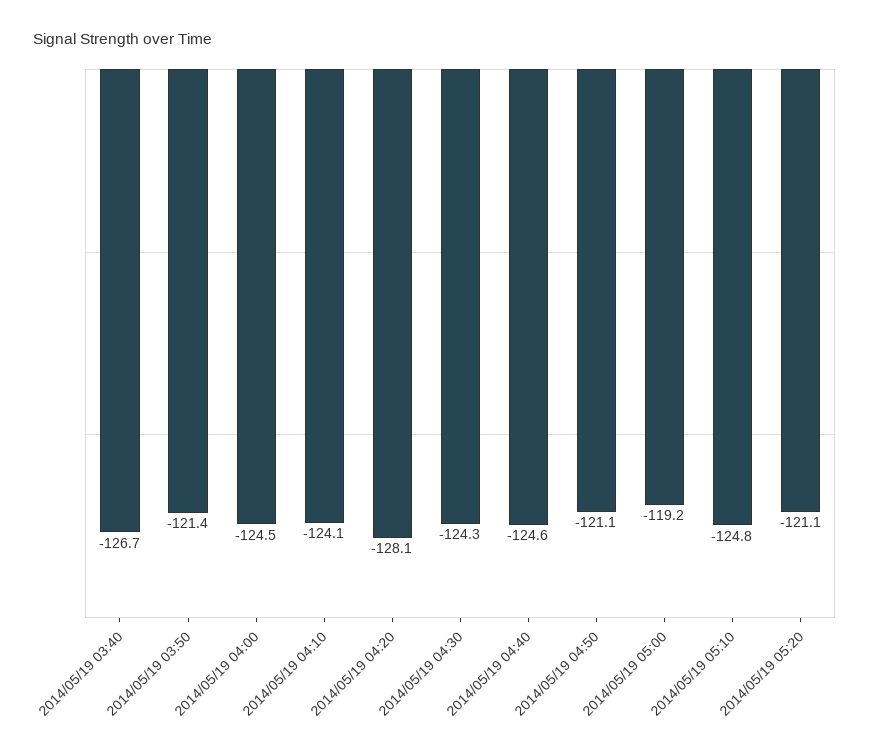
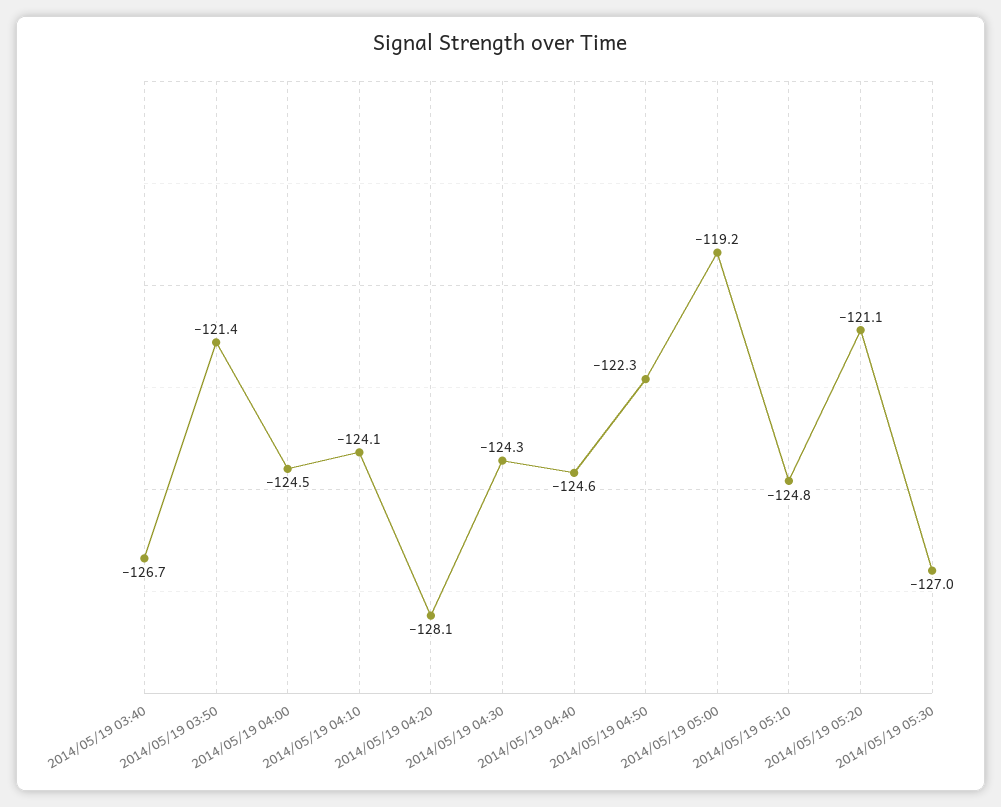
2014/05/19 04:50: -121.1 -> -122.3
2014/05/19 05:30: none -> -127

